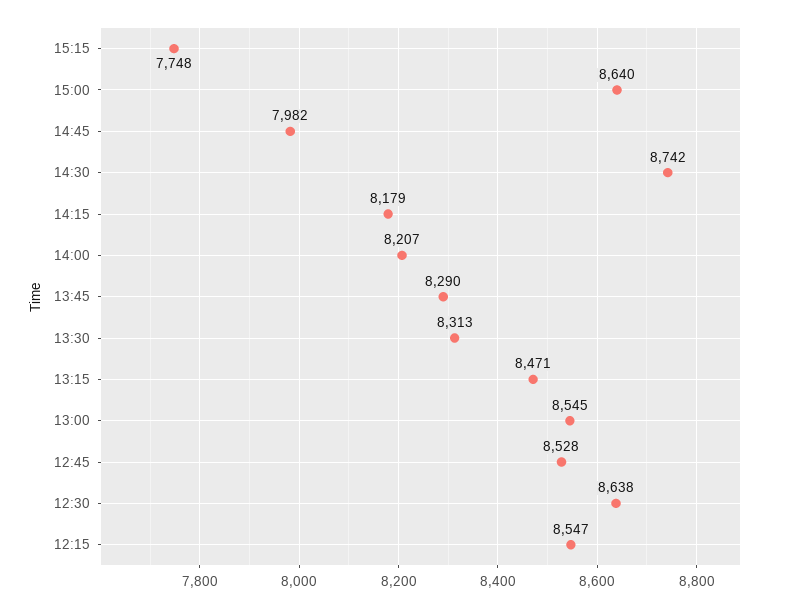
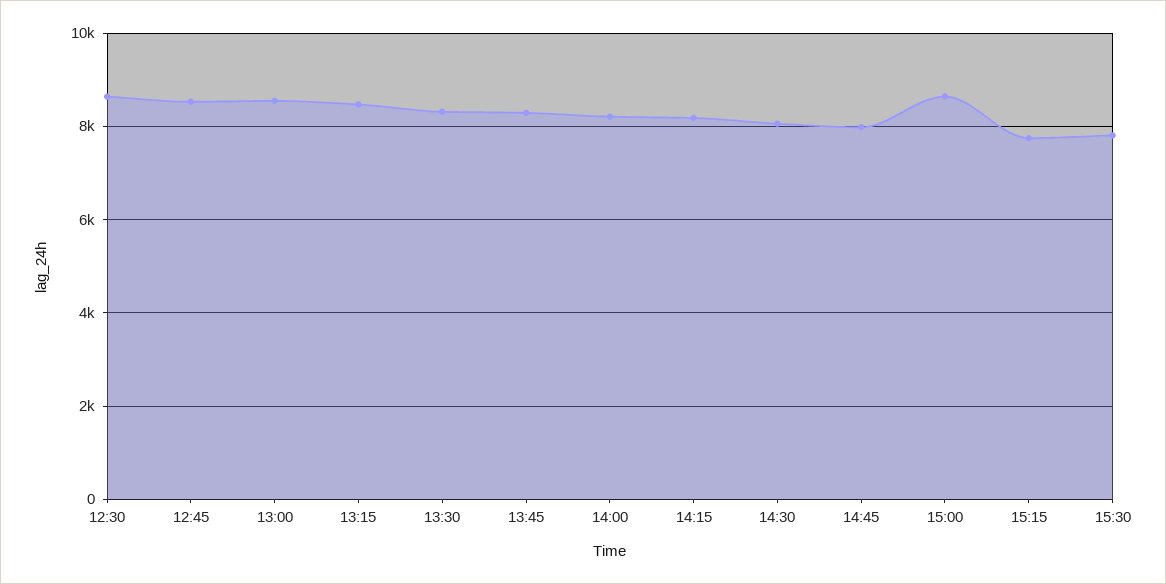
14:30: 8742 -> 8000
12:15: 8547 -> none
15:30: none -> 7800

